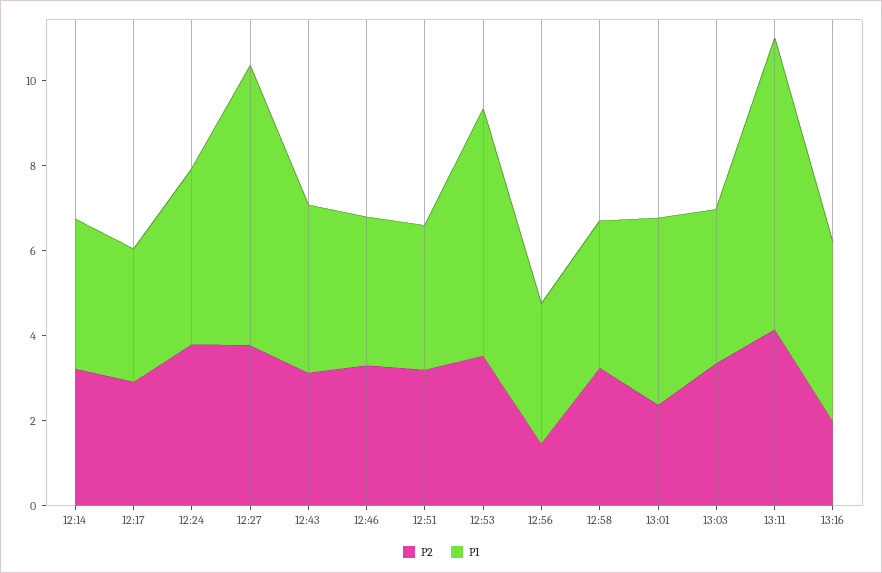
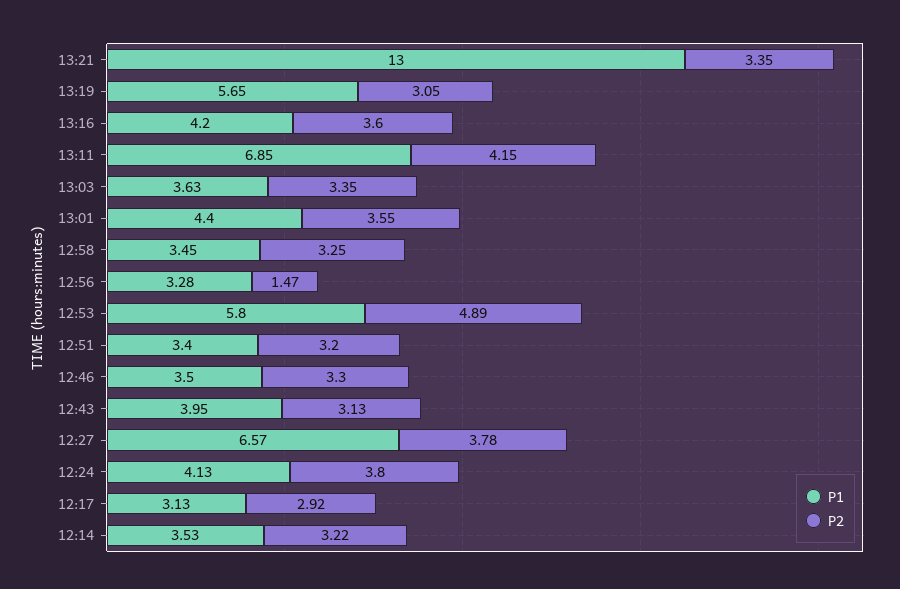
P2, 12:53: 3.5 -> 4.89
P2, 13:01: 2.5 -> 3.55
P2, 13:16: 2 -> 3.6
P1, 13:21: none -> 13
P2, 13:21: none -> 3.35
P1, 13:19: none -> 5.65
P2, 13:19: none -> 3.05

